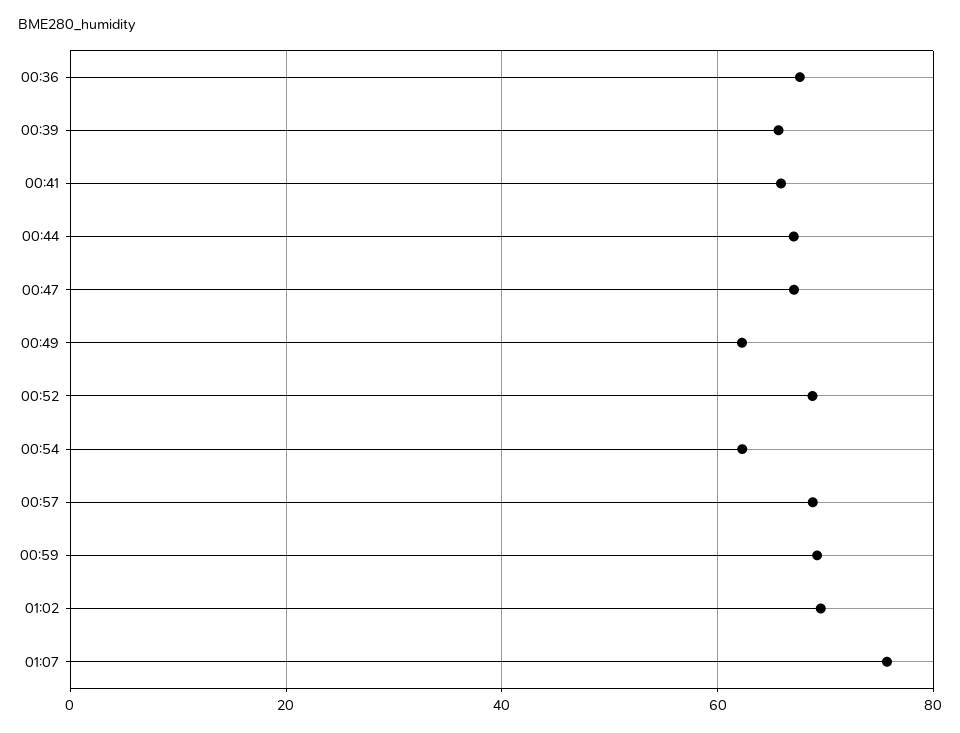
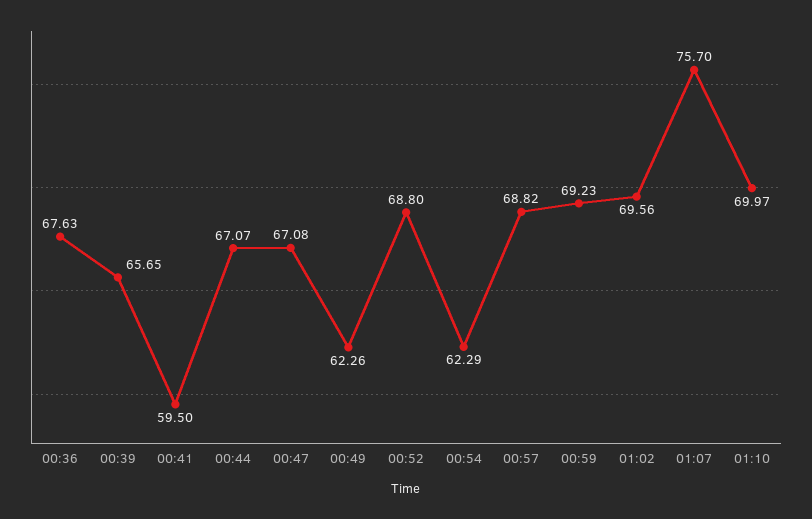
00:41: 66 -> 59.5
01:10: none -> 69.97

